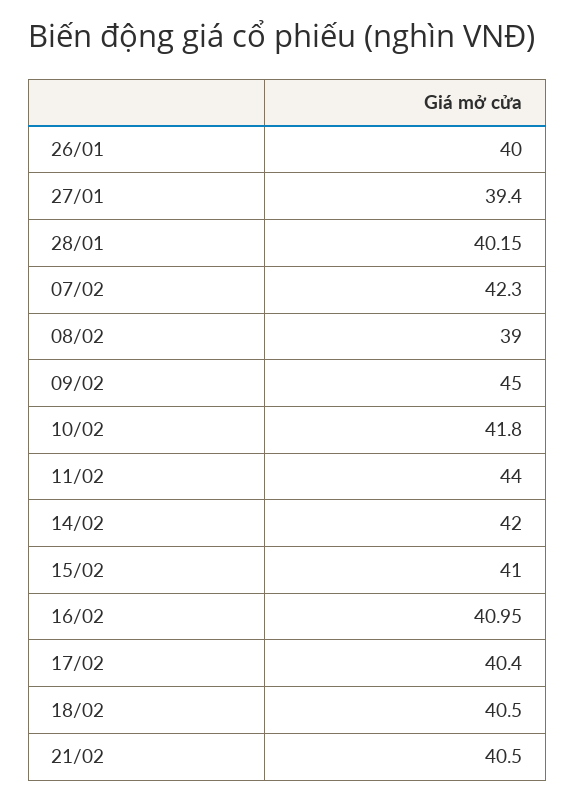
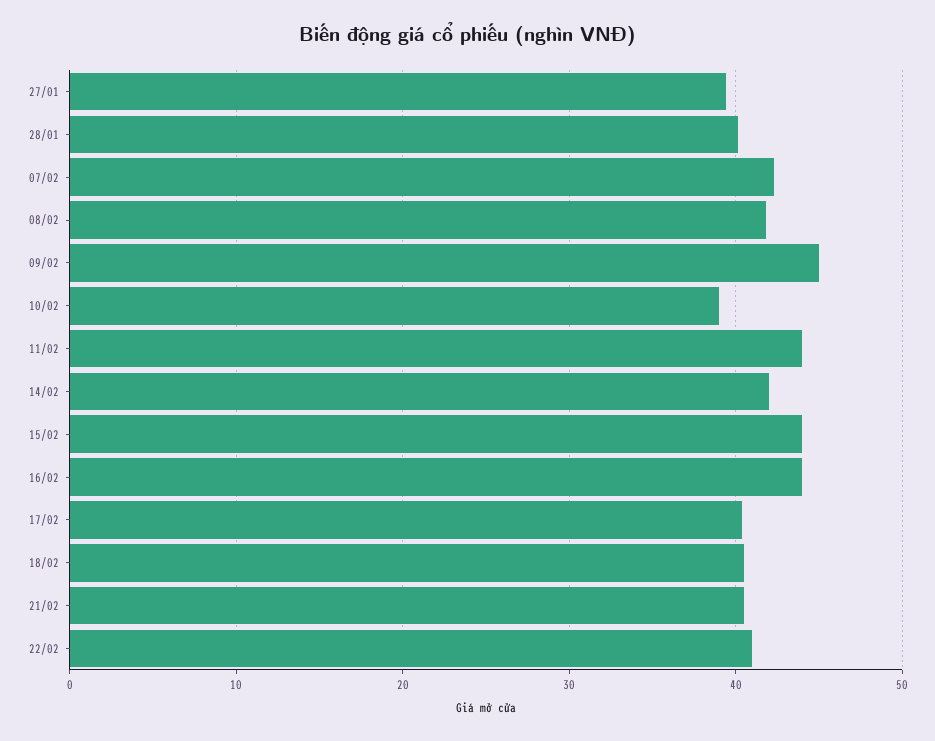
26/01: 40 -> none
08/02: 39 -> 42
10/02: 41.8 -> 39
15/02: 41 -> 44
16/02: 40.95 -> 44
22/02: none -> 41

